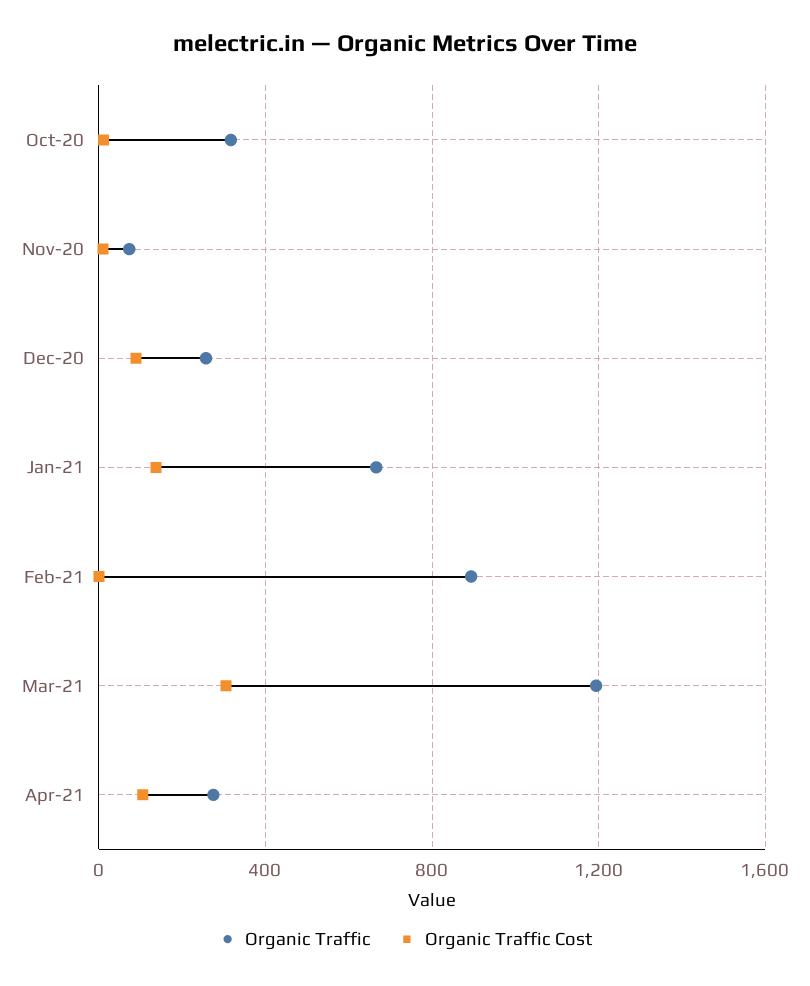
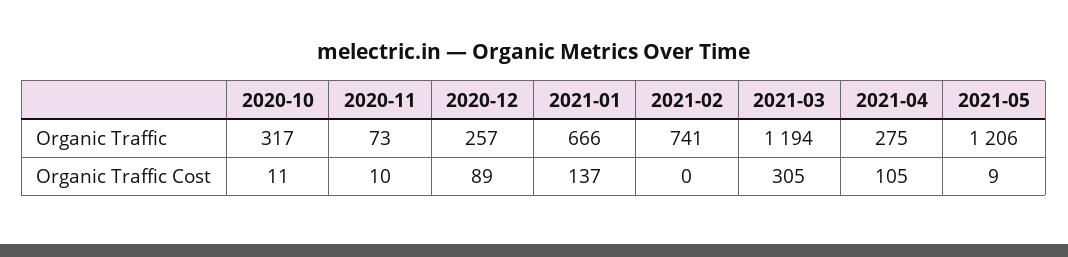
Organic Traffic, Feb-21: 900 -> 741
Organic Traffic, 2021-05: none -> 1206
Organic Traffic Cost, 2021-05: none -> 9

